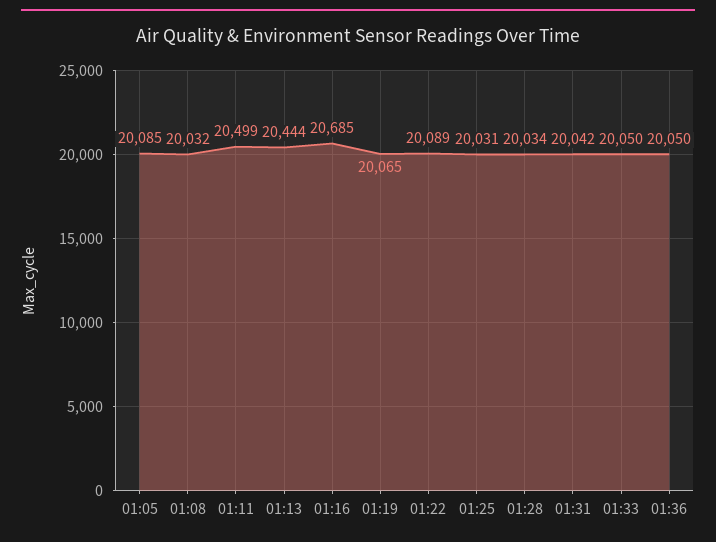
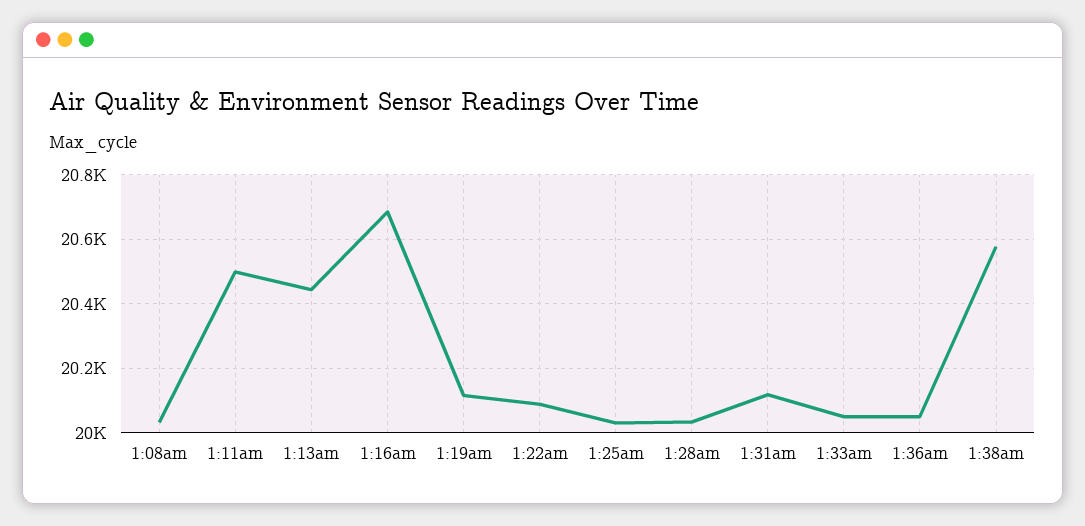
01:05: 20085 -> none
01:19: 20065 -> 20120
01:31: 20042 -> 20120
1:38am: none -> 20580

